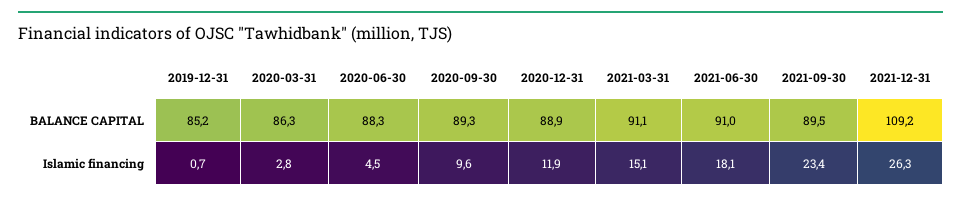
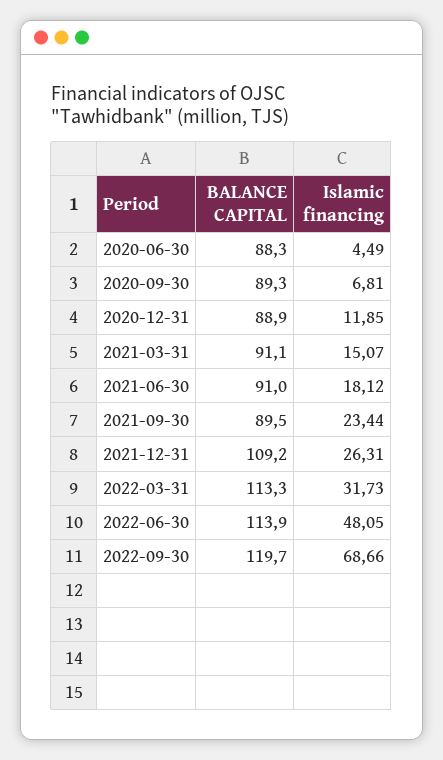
2019-12-31, BALANCE CAPITAL: 85.2 -> none
2020-03-31, BALANCE CAPITAL: 86.3 -> none
2019-12-31, Islamic financing: 0.7 -> none
2020-03-31, Islamic financing: 2.8 -> none
2020-09-30, Islamic financing: 9.6 -> 6.81
2022-03-31, BALANCE CAPITAL: none -> 113.3
2022-03-31, Islamic financing: none -> 31.73
2022-06-30, BALANCE CAPITAL: none -> 113.9
2022-06-30, Islamic financing: none -> 48.05
2022-09-30, BALANCE CAPITAL: none -> 119.7
2022-09-30, Islamic financing: none -> 68.66

